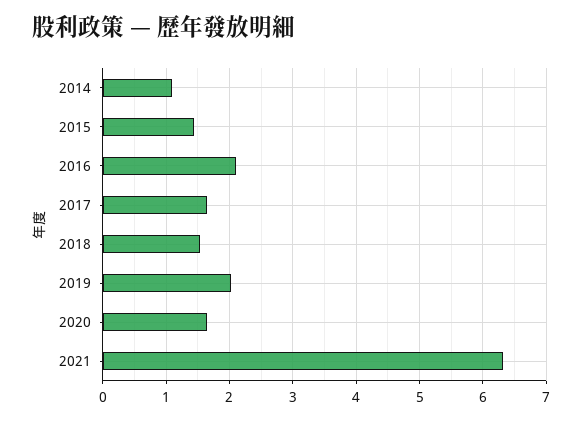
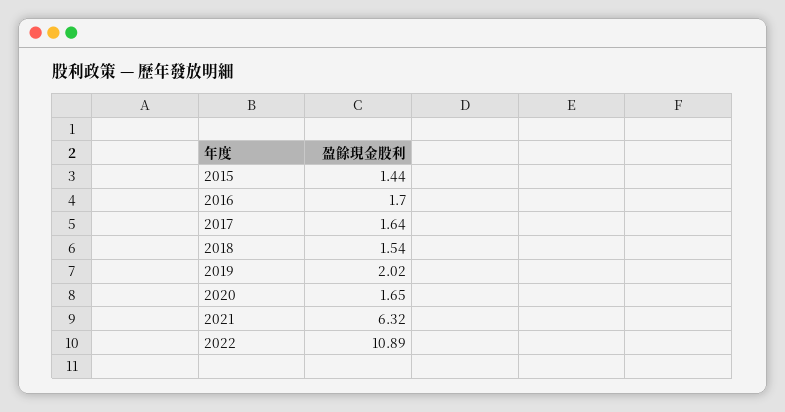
2014: 1.1 -> none
2016: 2.1 -> 1.7
2022: none -> 10.89

